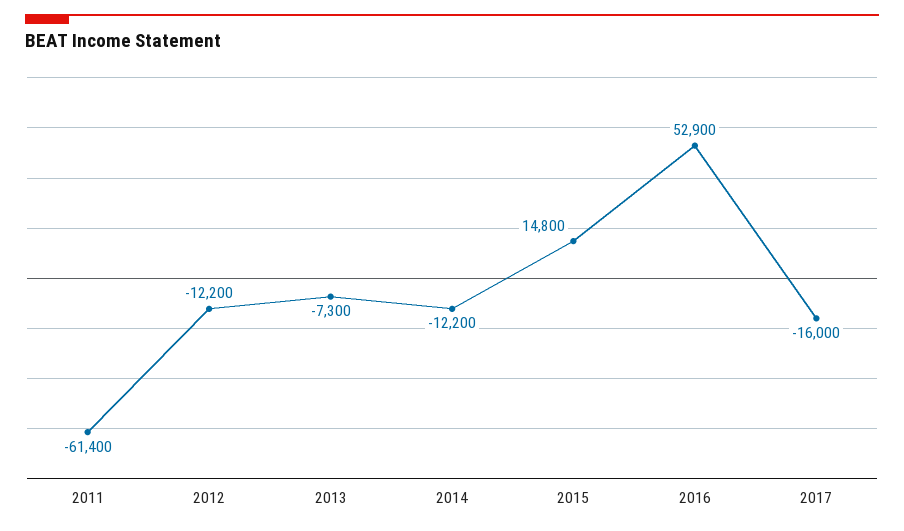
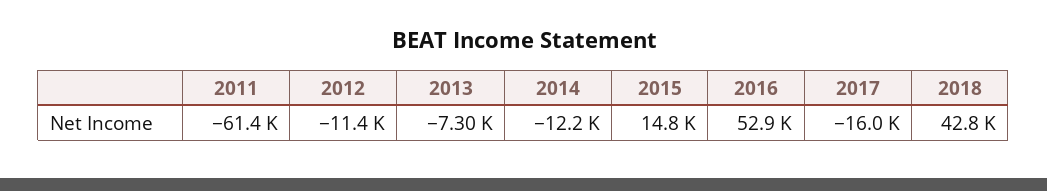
2012: -12200 -> -11400
2018: none -> 42800

